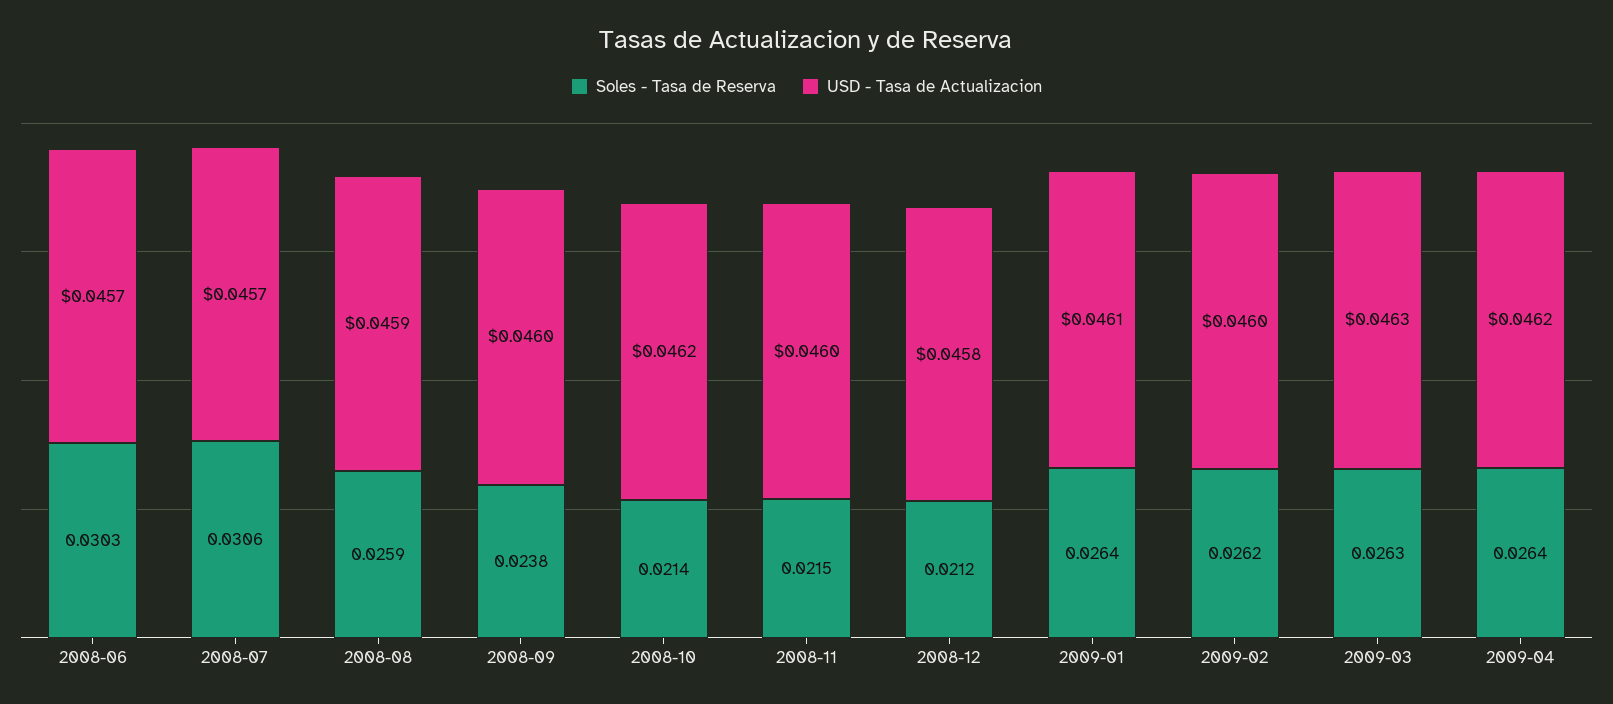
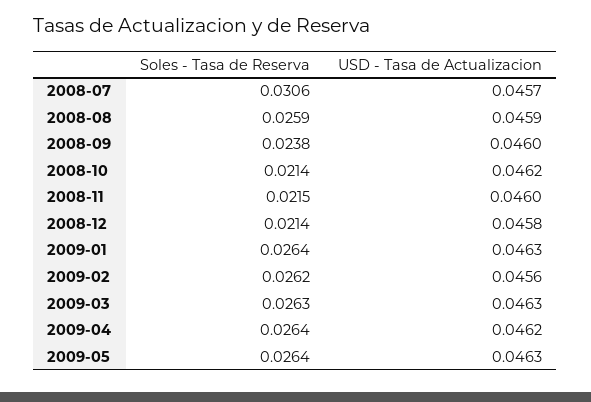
Soles - Tasa de Reserva, 2008-06: 0.0303 -> none
USD - Tasa de Actualizacion, 2008-06: 0.0457 -> none
Soles - Tasa de Reserva, 2008-12: 0.0212 -> 0.0214
USD - Tasa de Actualizacion, 2009-01: 0.0461 -> 0.0463
USD - Tasa de Actualizacion, 2009-02: 0.046 -> 0.0456
Soles - Tasa de Reserva, 2009-05: none -> 0.0264
USD - Tasa de Actualizacion, 2009-05: none -> 0.0463

